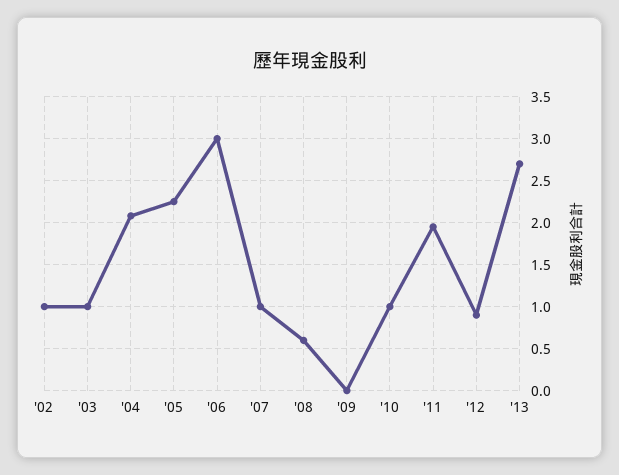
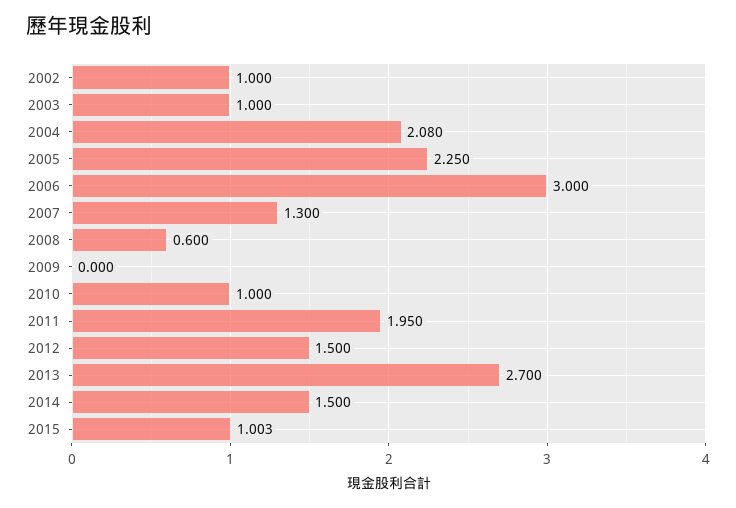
'07: 1 -> 1.3
'12: 0.9 -> 1.5
2014: none -> 1.5
2015: none -> 1.003

